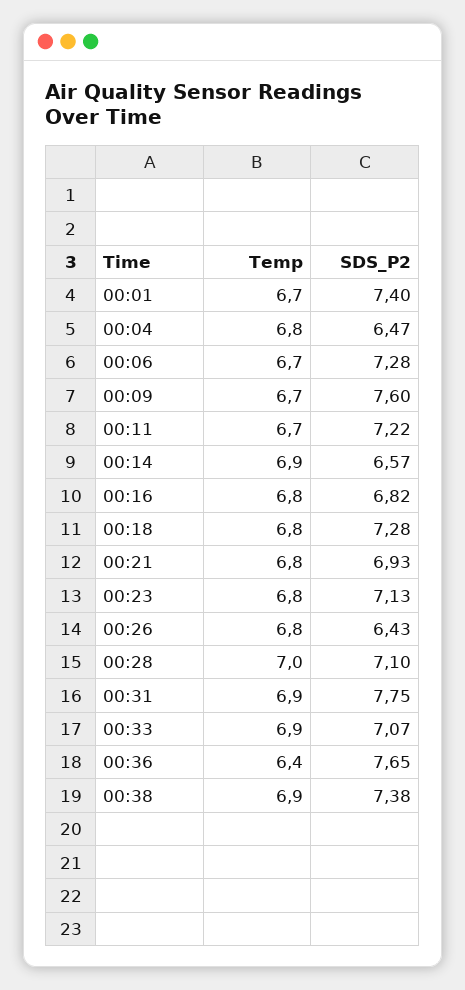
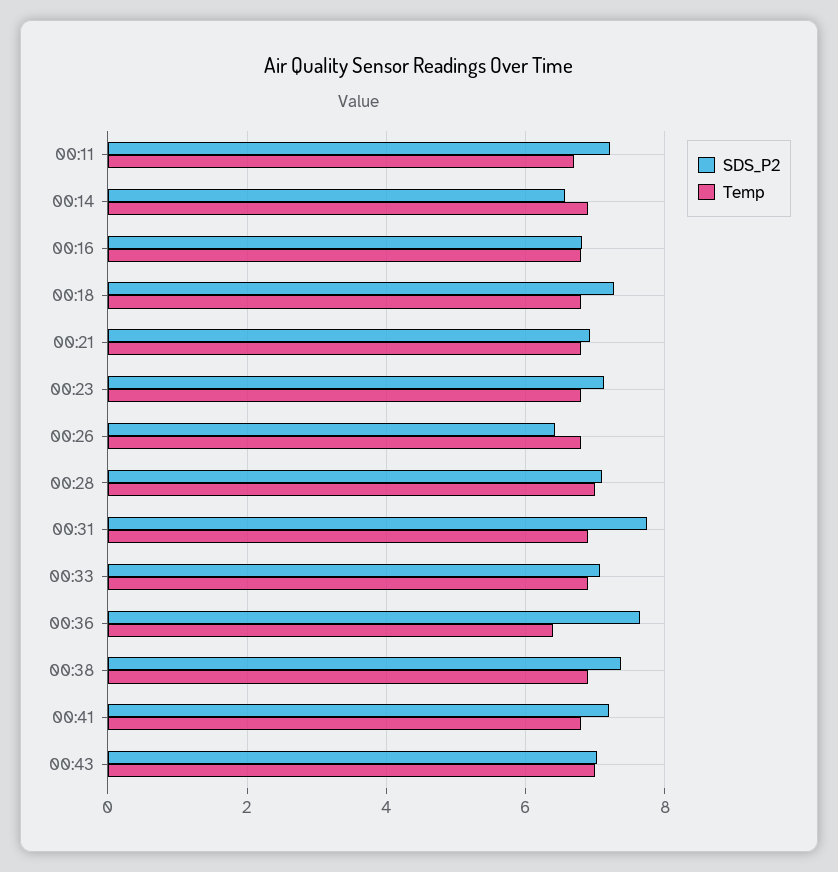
Temp, 00:01: 6.7 -> none
SDS_P2, 00:01: 7.4 -> none
Temp, 00:04: 6.8 -> none
SDS_P2, 00:04: 6.47 -> none
Temp, 00:06: 6.7 -> none
SDS_P2, 00:06: 7.28 -> none
Temp, 00:09: 6.7 -> none
SDS_P2, 00:09: 7.6 -> none
SDS_P2, 00:41: none -> 7.2
Temp, 00:41: none -> 6.8
SDS_P2, 00:43: none -> 7
Temp, 00:43: none -> 7

